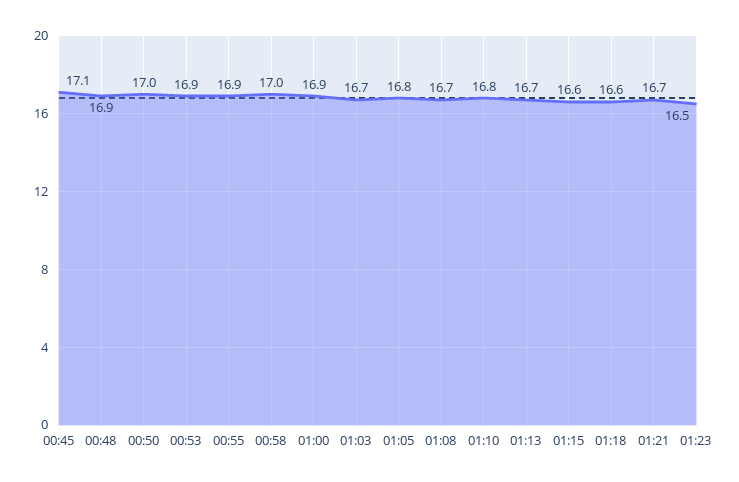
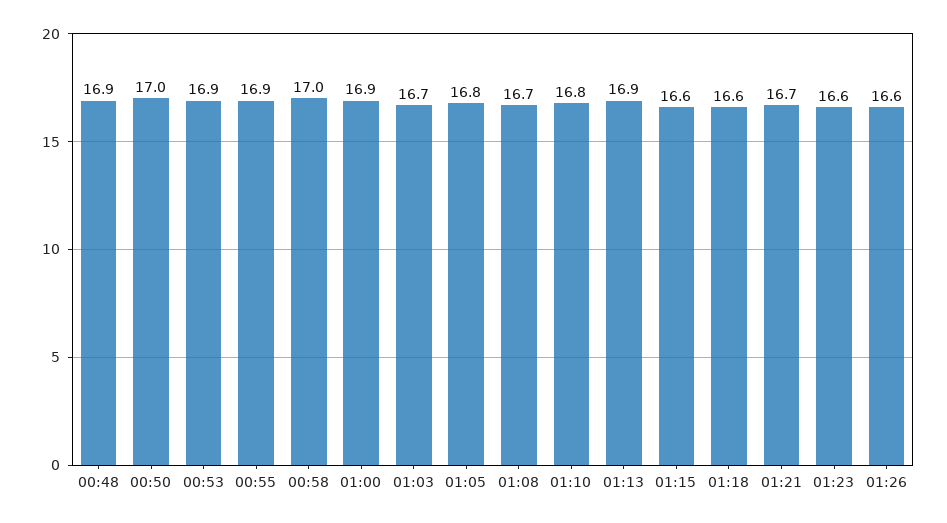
00:45: 17.1 -> none
01:13: 16.7 -> 16.9
01:23: 16.5 -> 16.6
01:26: none -> 16.6

